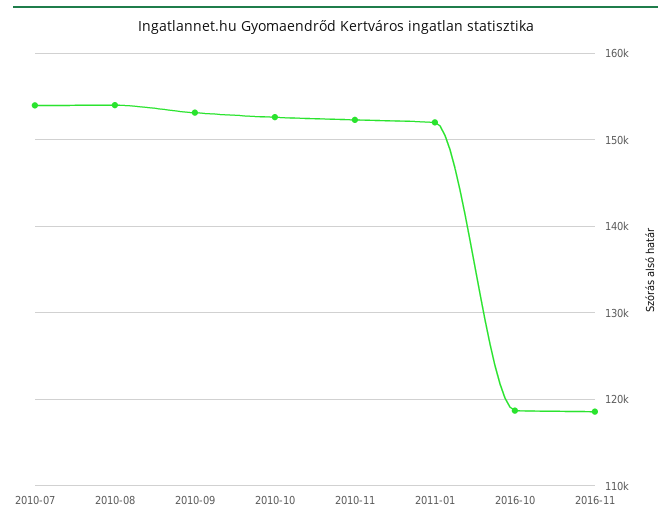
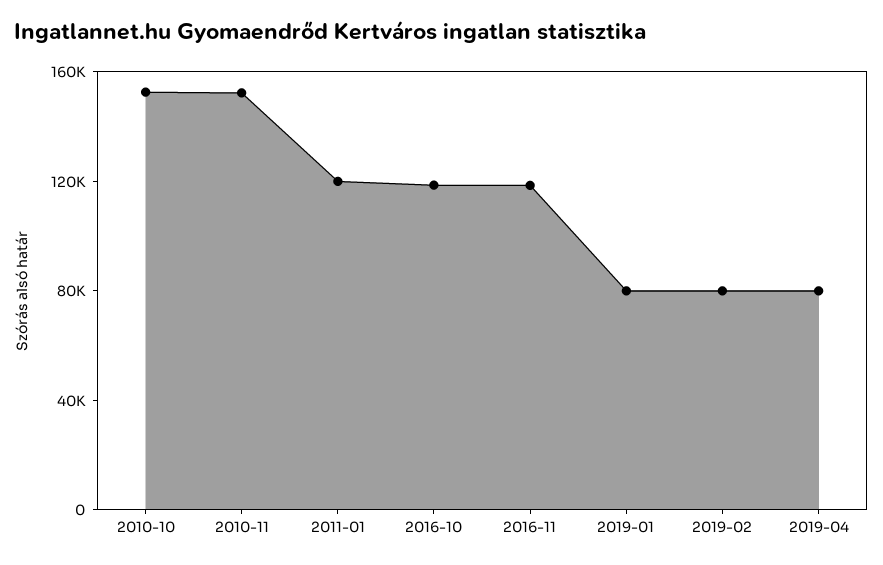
2010-07: 154000 -> none
2010-08: 154000 -> none
2010-09: 153000 -> none
2011-01: 152000 -> 120000
2019-01: none -> 80000
2019-02: none -> 80000
2019-04: none -> 80000

